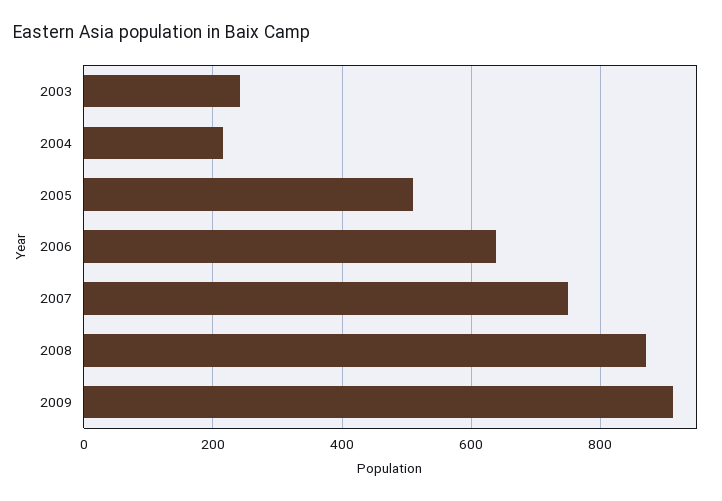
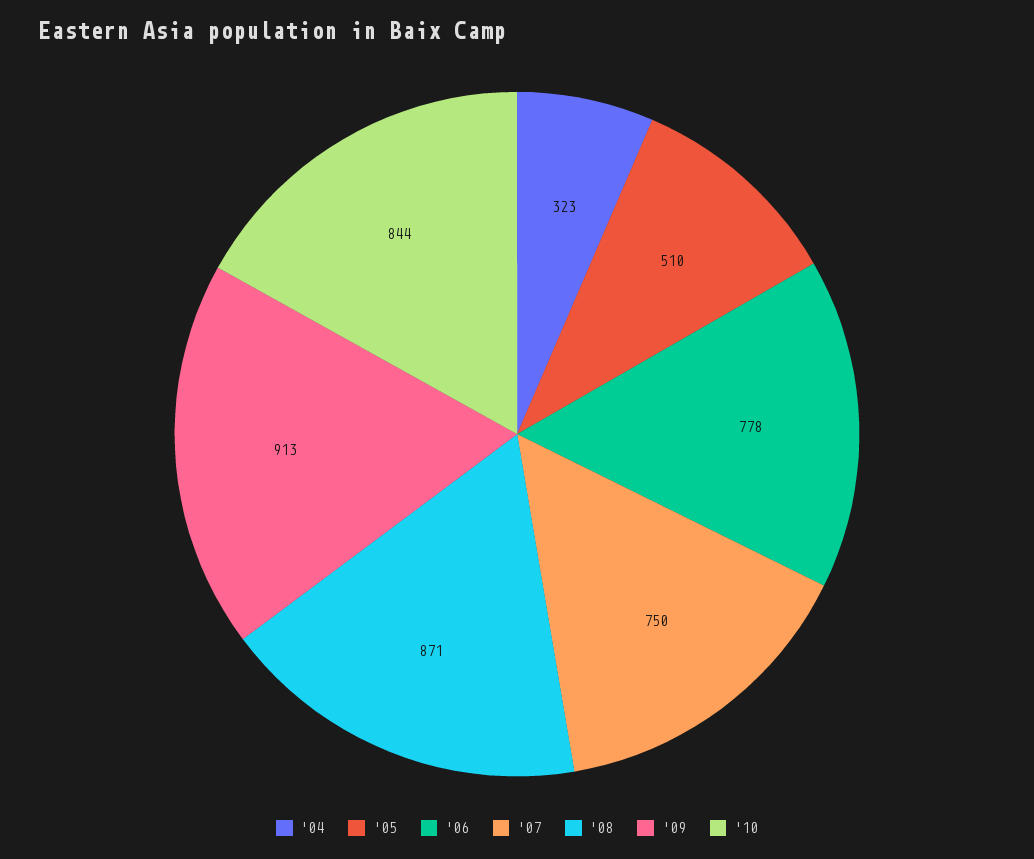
2003: 240 -> none
2004: 220 -> 323
2006: 640 -> 778
'10: none -> 844

